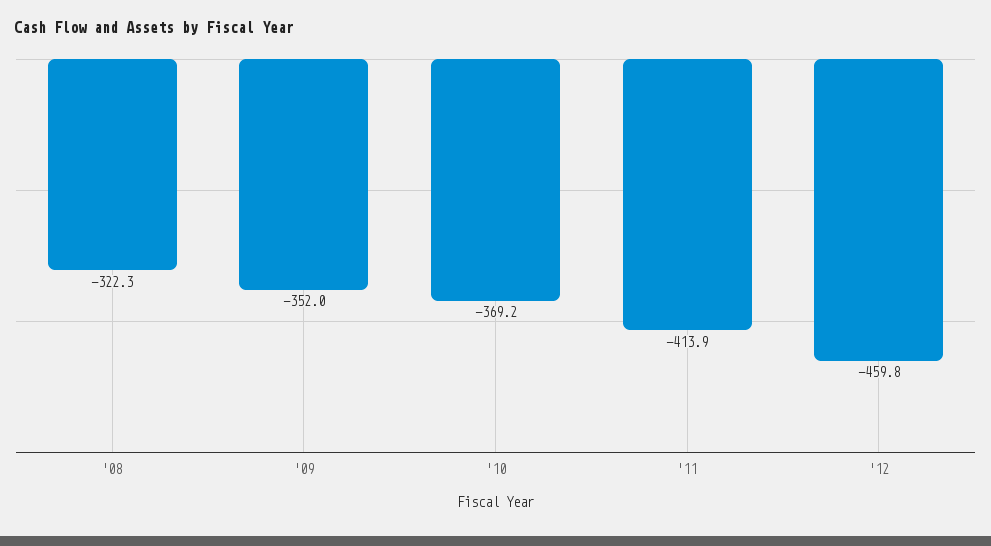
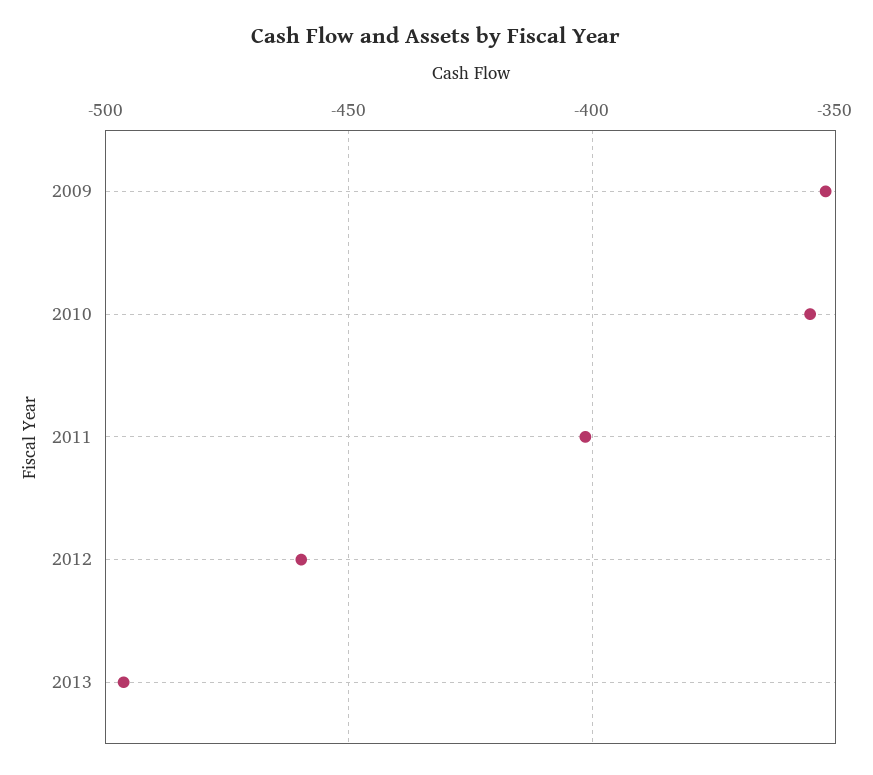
'08: -322.3 -> none
'10: -369.2 -> -355
'11: -413.9 -> -400
2013: none -> -495

